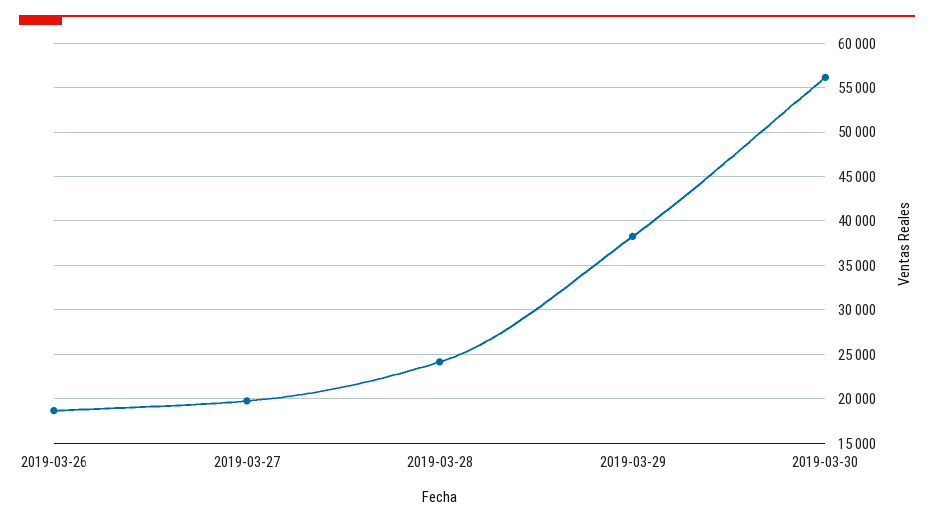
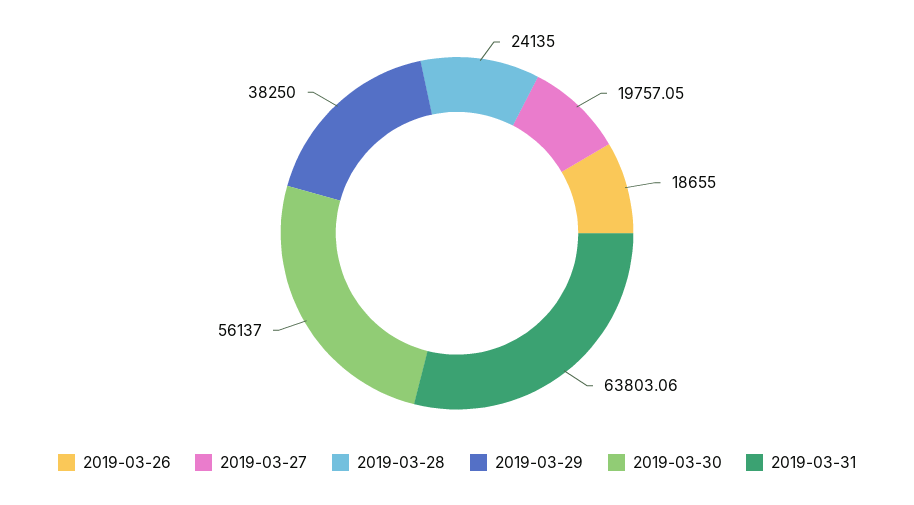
2019-03-31: none -> 63803.06

